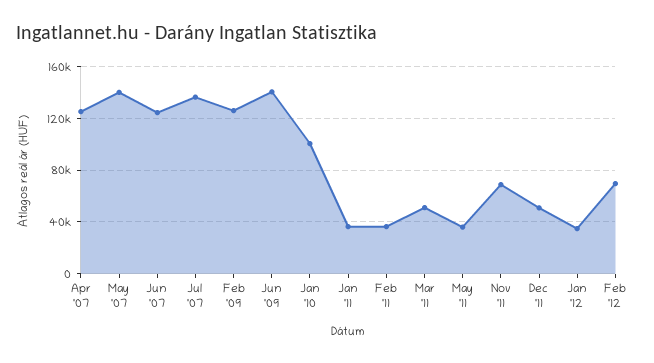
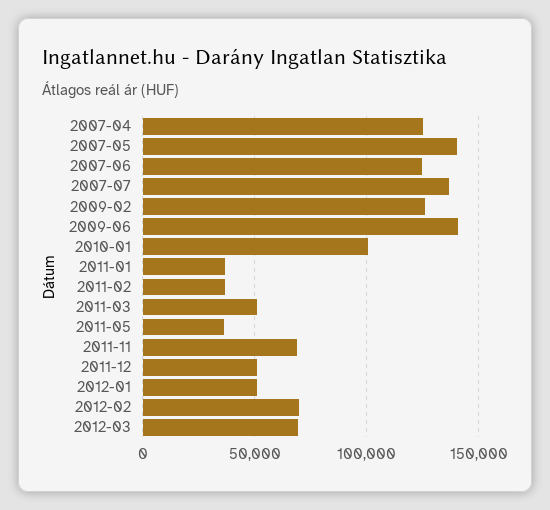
Jan '12: 35000 -> 50000
2012-03: none -> 70000

